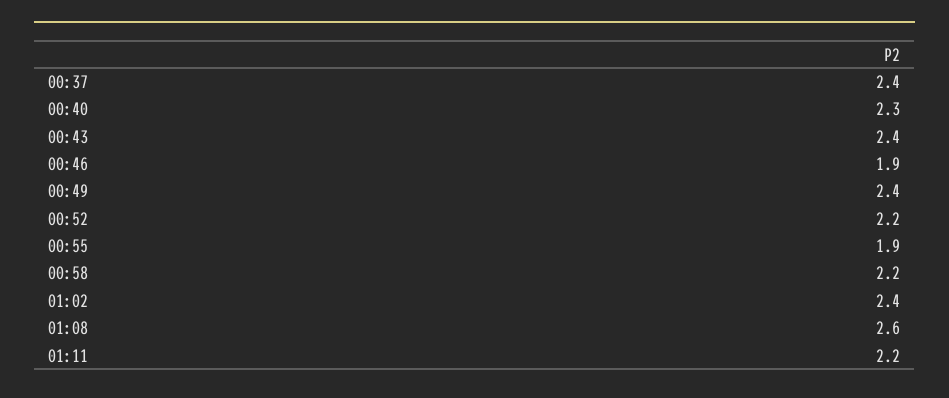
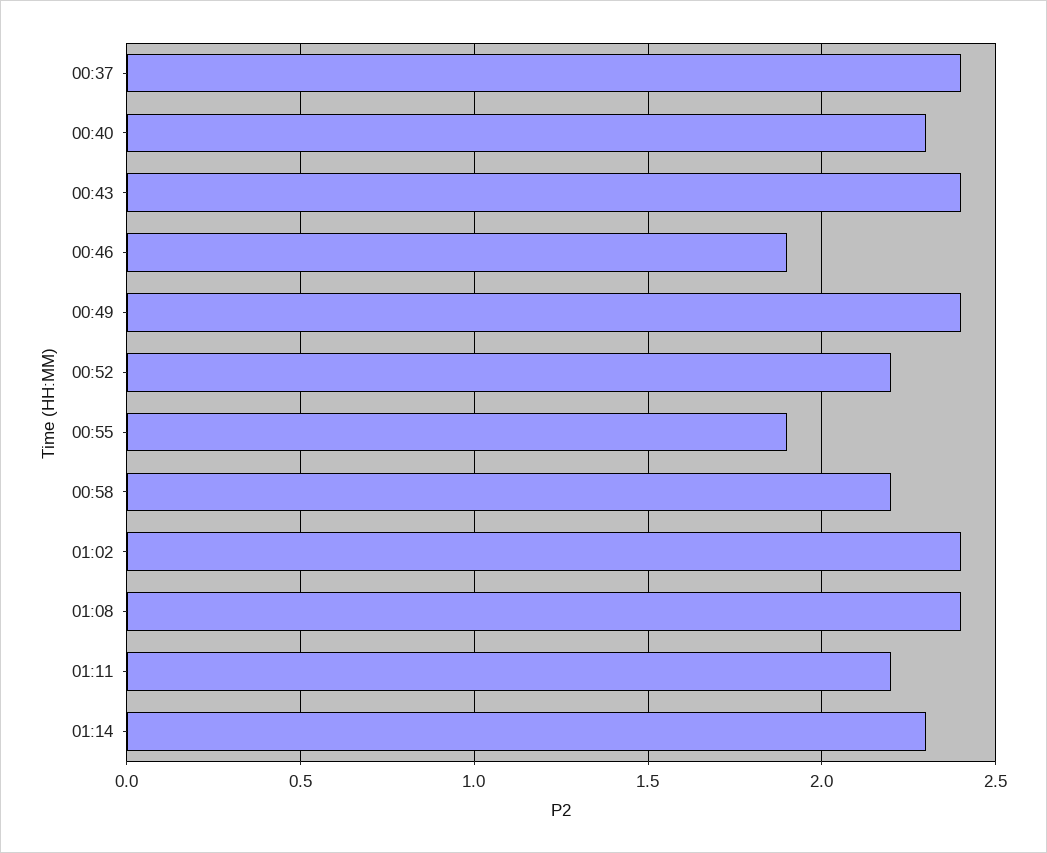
01:08: 2.6 -> 2.4
01:14: none -> 2.3

